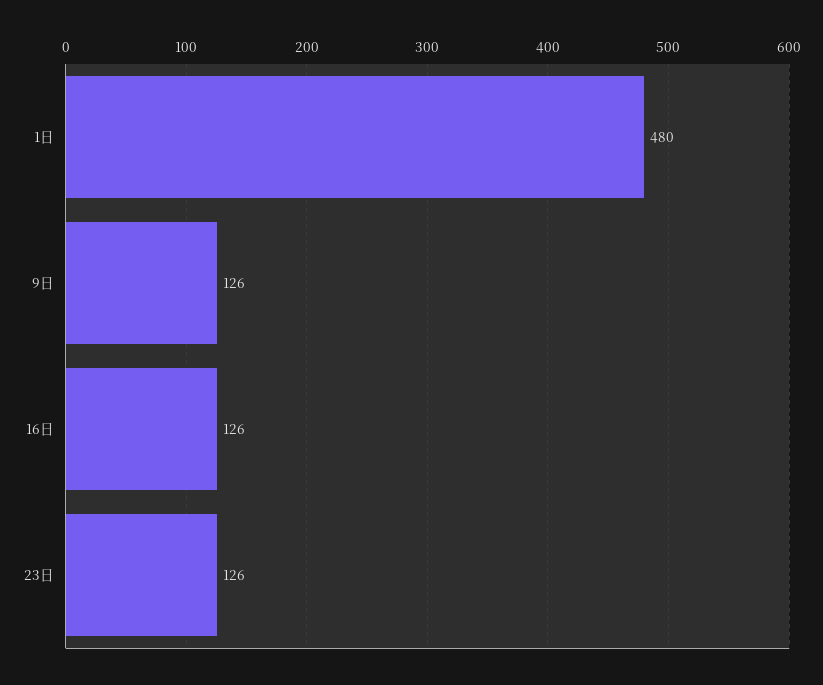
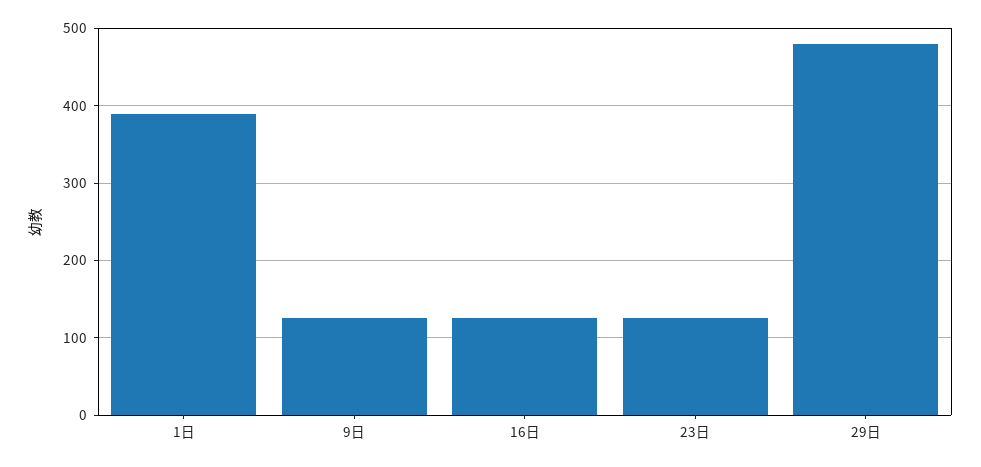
1日: 480 -> 390
29日: none -> 480

